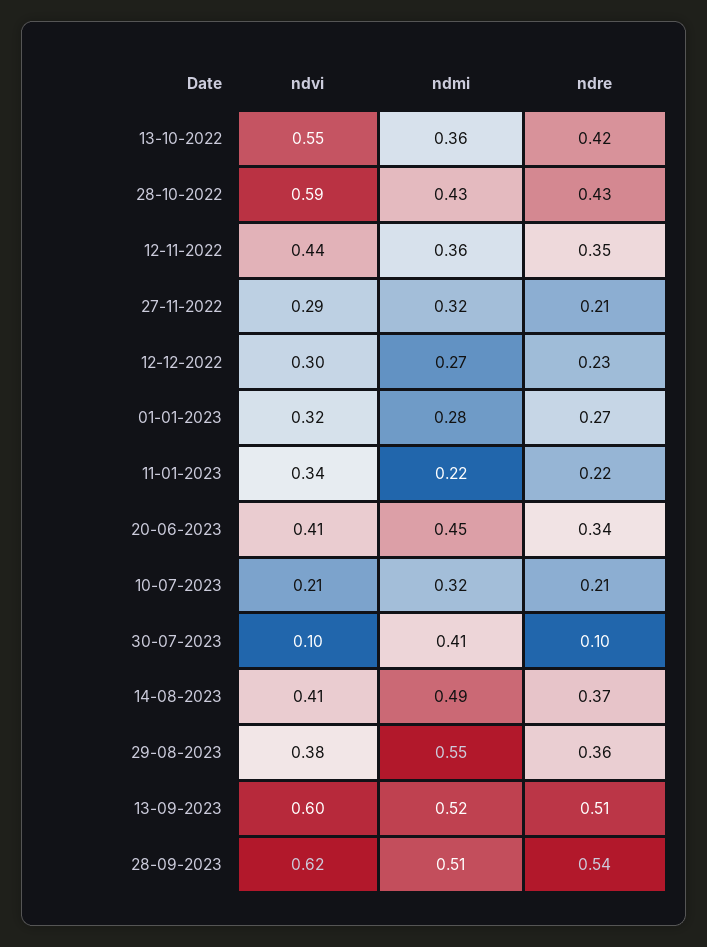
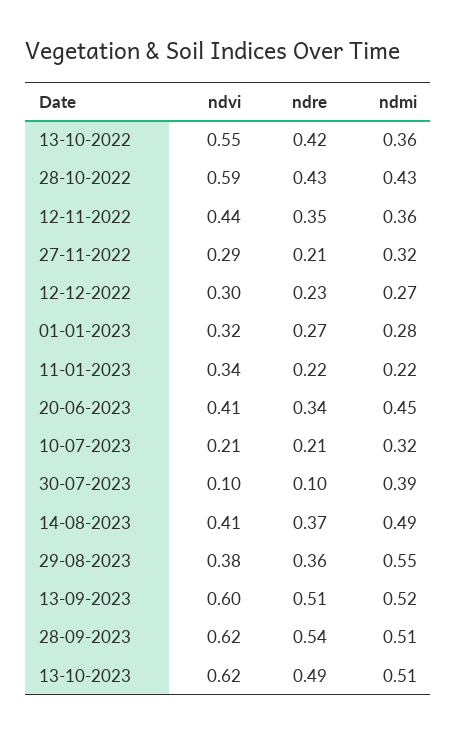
ndmi, 30-07-2023: 0.41 -> 0.39
ndvi, 13-10-2023: none -> 0.62
ndre, 13-10-2023: none -> 0.49
ndmi, 13-10-2023: none -> 0.51

